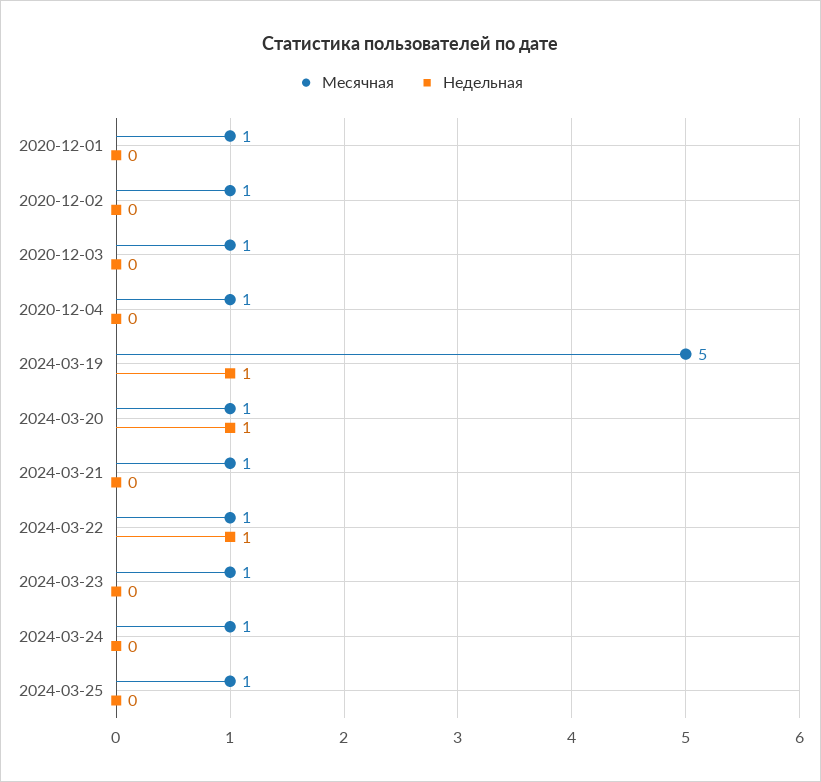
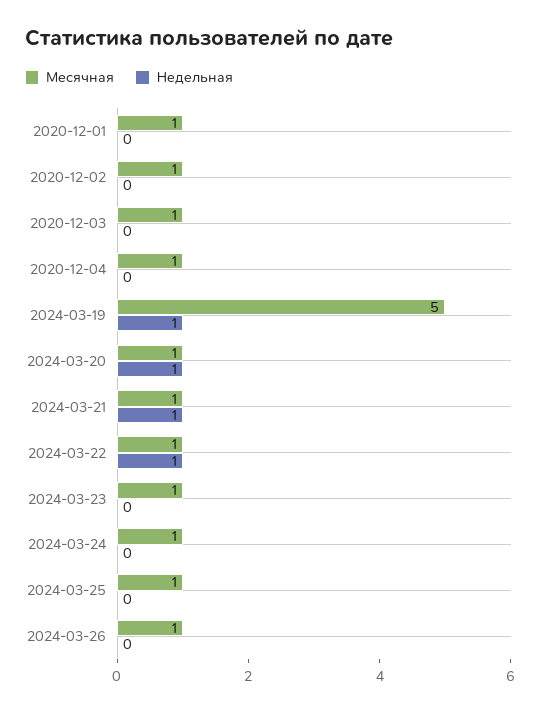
Недельная, 2024-03-21: 0 -> 1
Месячная, 2024-03-26: none -> 1
Недельная, 2024-03-26: none -> 0

